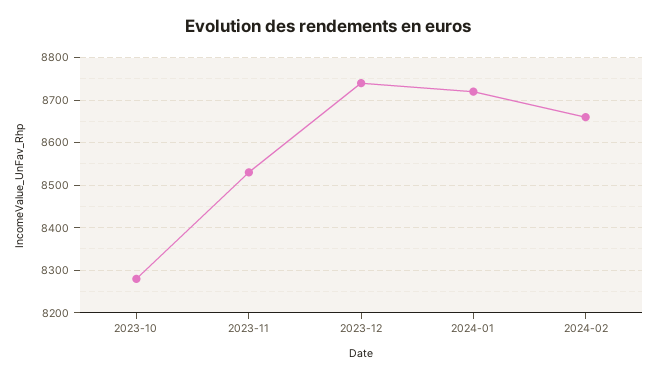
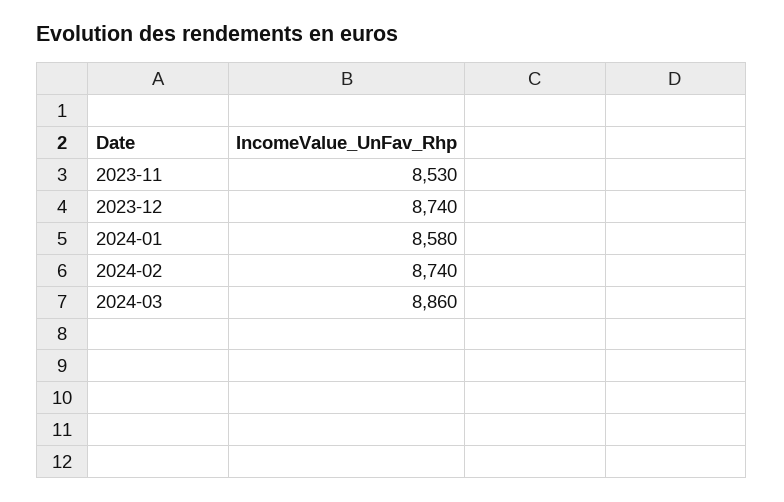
2023-10: 8280 -> none
2024-01: 8720 -> 8580
2024-02: 8660 -> 8740
2024-03: none -> 8860

